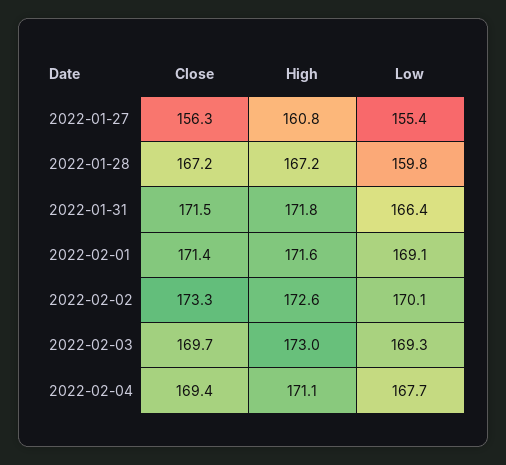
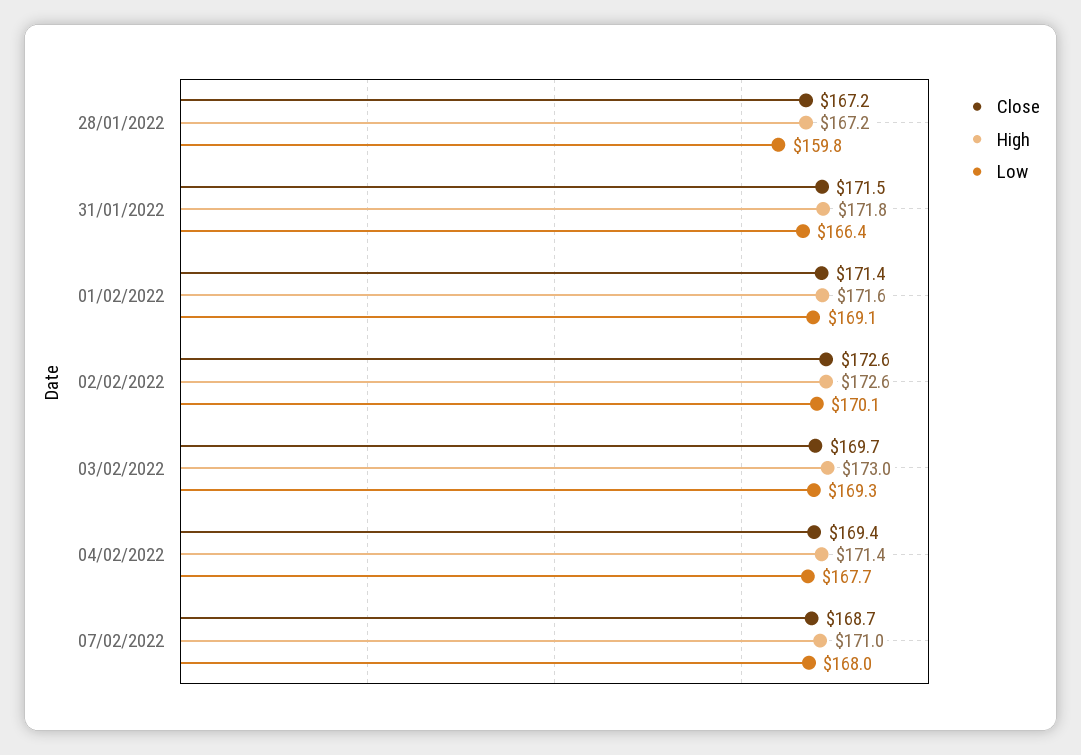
Close, 2022-01-27: 156.3 -> none
High, 2022-01-27: 160.8 -> none
Low, 2022-01-27: 155.4 -> none
Close, 2022-02-02: 173.3 -> 172.6
High, 2022-02-04: 171.1 -> 171.4
Close, 07/02/2022: none -> 168.7
High, 07/02/2022: none -> 171
Low, 07/02/2022: none -> 168

